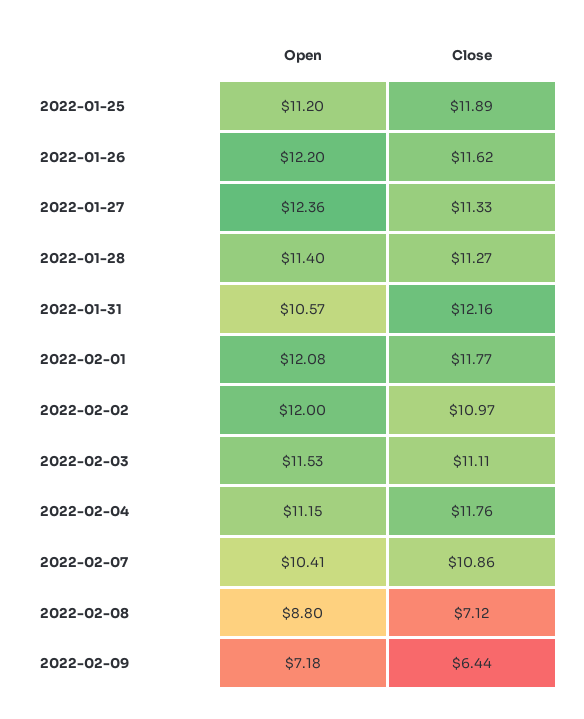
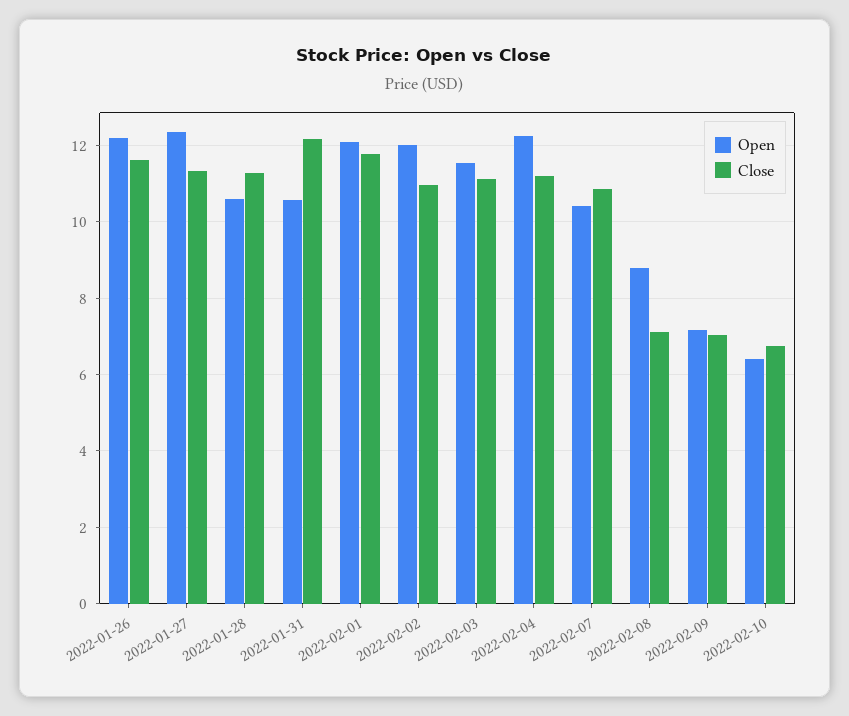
Open, 2022-01-25: 11.2 -> none
Close, 2022-01-25: 11.89 -> none
Open, 2022-01-28: 11.4 -> 10.6
Open, 2022-02-04: 11.15 -> 12.2
Close, 2022-02-04: 11.76 -> 11.2
Close, 2022-02-09: 6.44 -> 7
Open, 2022-02-10: none -> 6.4
Close, 2022-02-10: none -> 6.8

